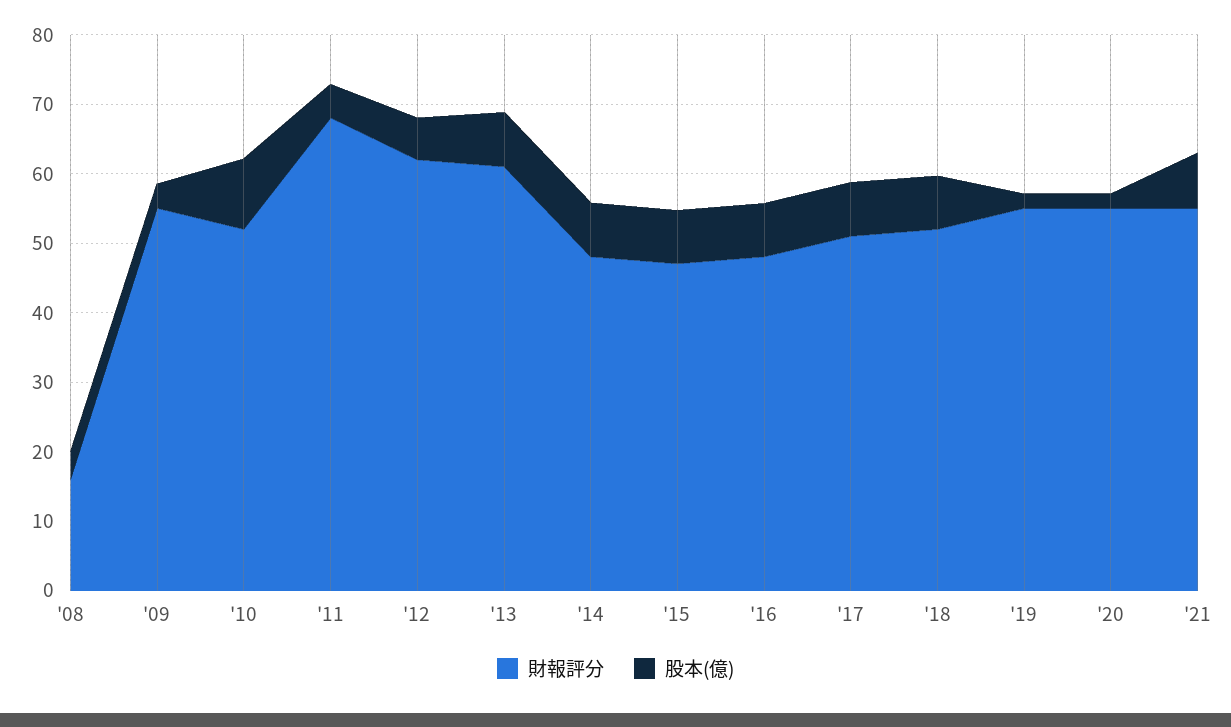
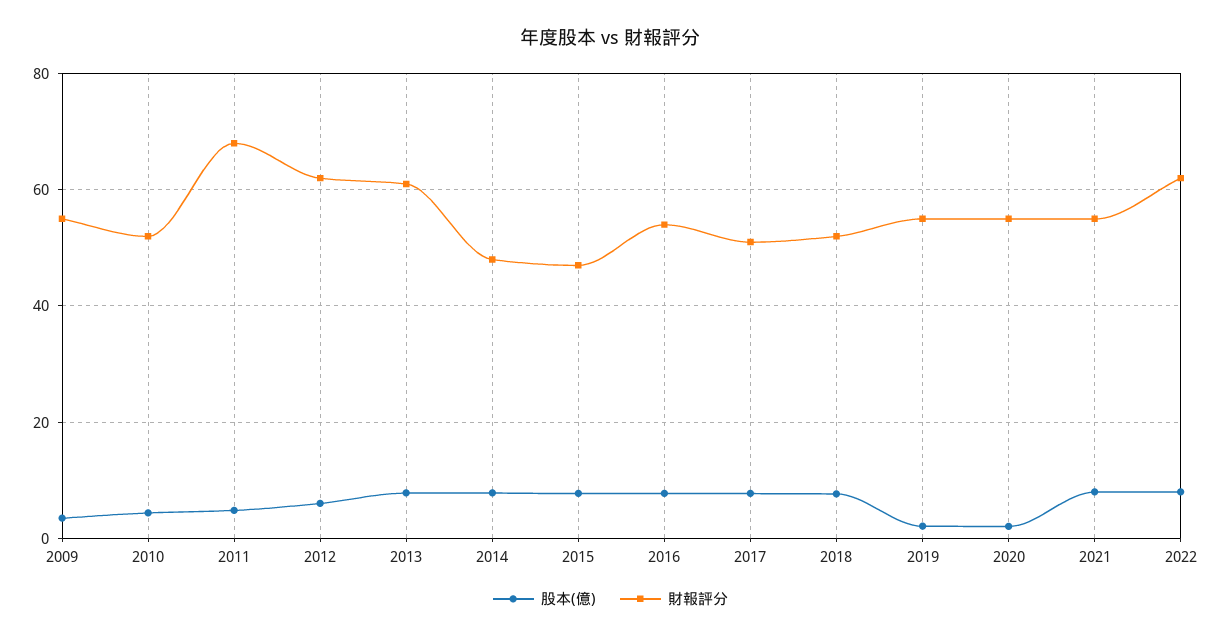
財報評分, '08: 16 -> none
股本(億), '08: 4 -> none
股本(億), '10: 10 -> 4
財報評分, '16: 48 -> 54
股本(億), 2022: none -> 8
財報評分, 2022: none -> 62

